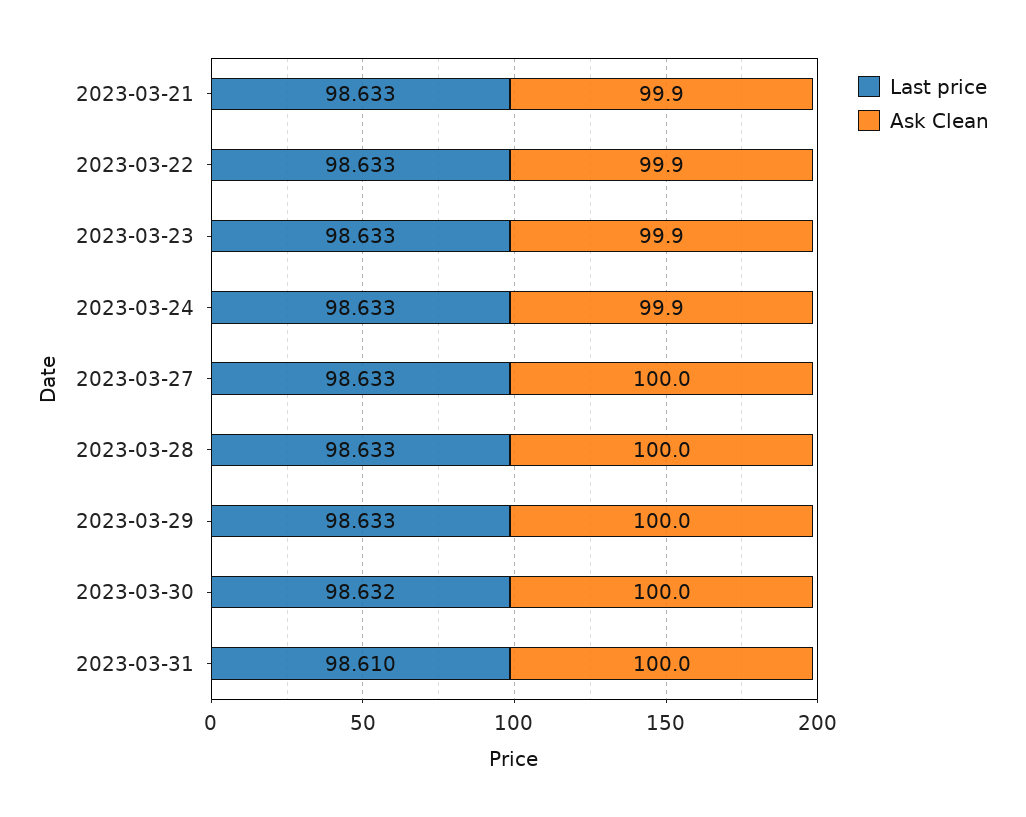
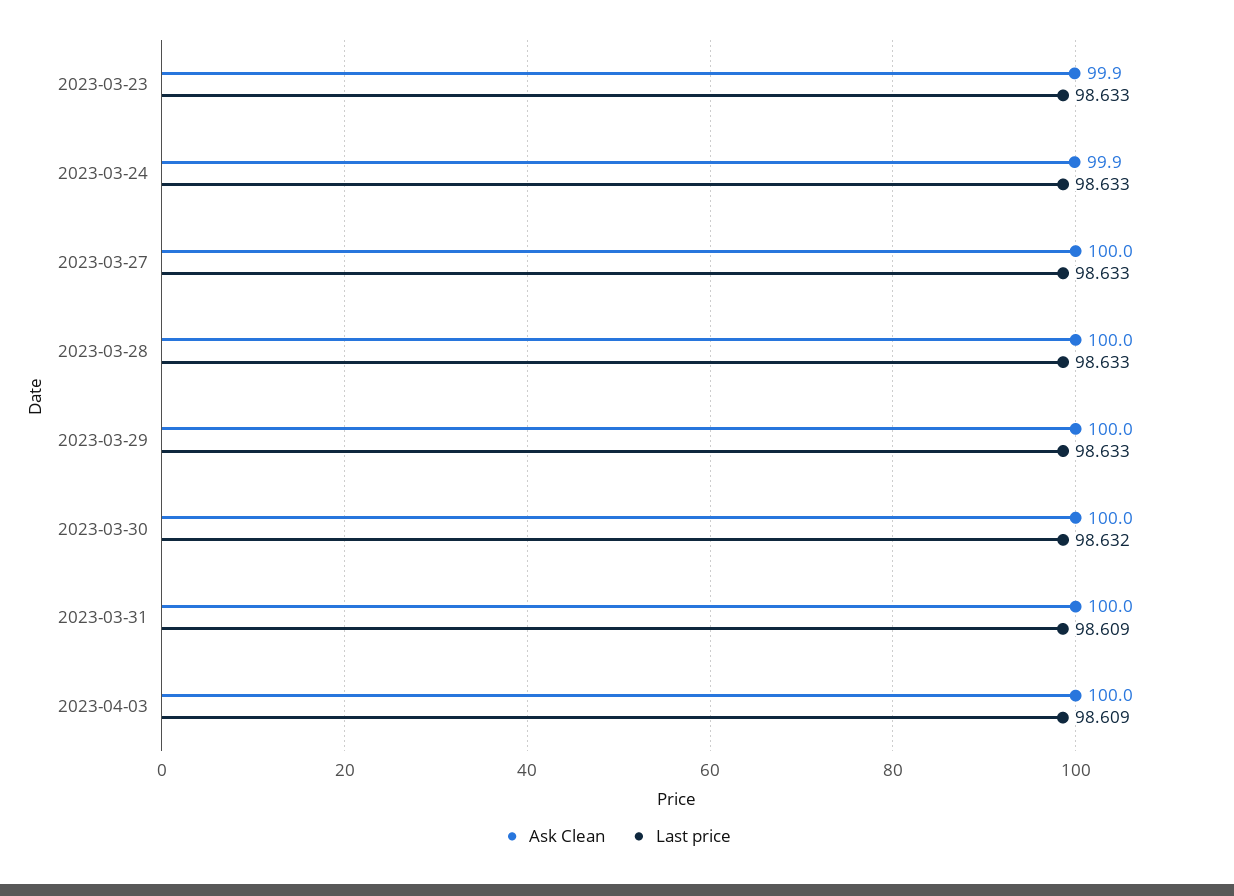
Last price, 2023-03-21: 98.633 -> none
Ask Clean, 2023-03-21: 99.9 -> none
Last price, 2023-03-22: 98.633 -> none
Ask Clean, 2023-03-22: 99.9 -> none
Last price, 2023-03-31: 98.61 -> 98.609
Ask Clean, 2023-04-03: none -> 100
Last price, 2023-04-03: none -> 98.609

